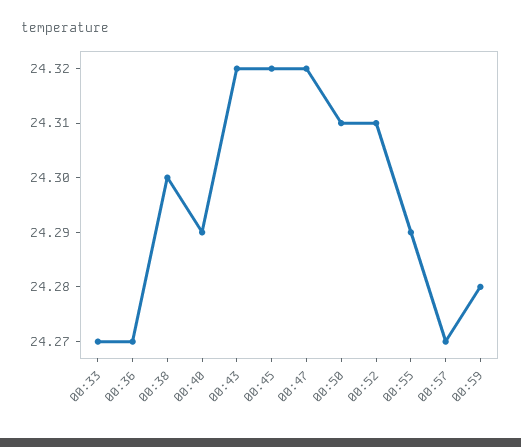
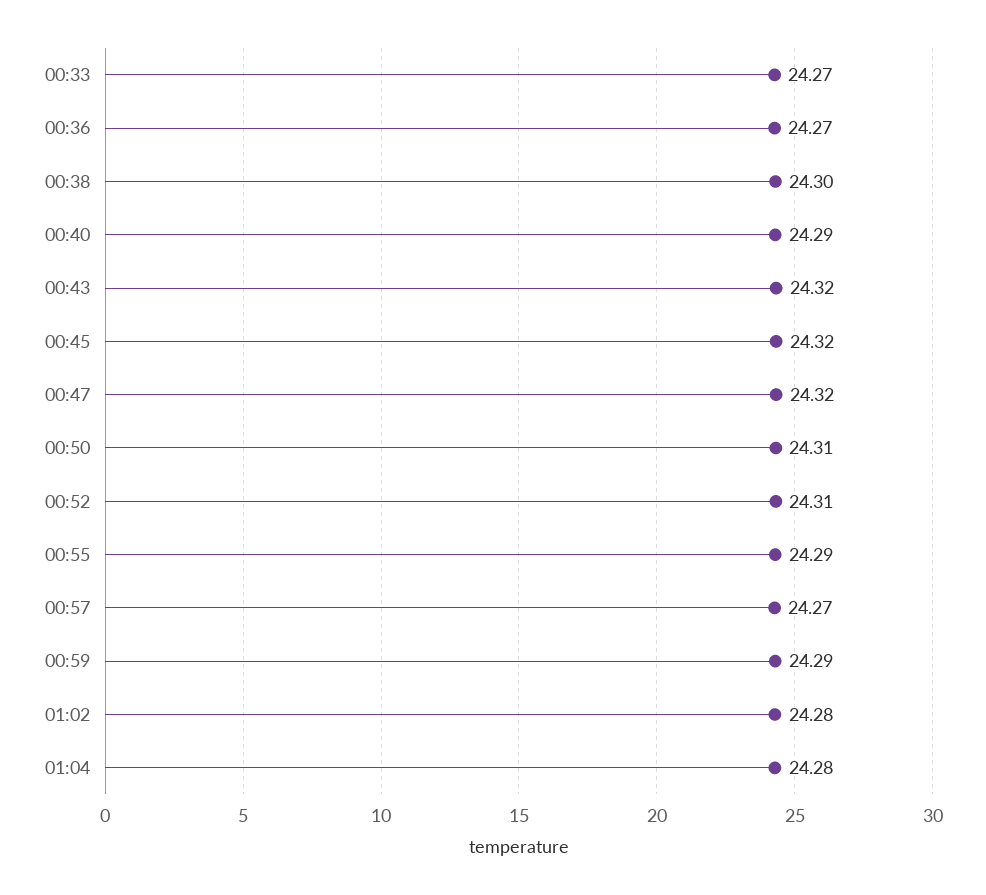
00:59: 24.28 -> 24.29
01:02: none -> 24.28
01:04: none -> 24.28

